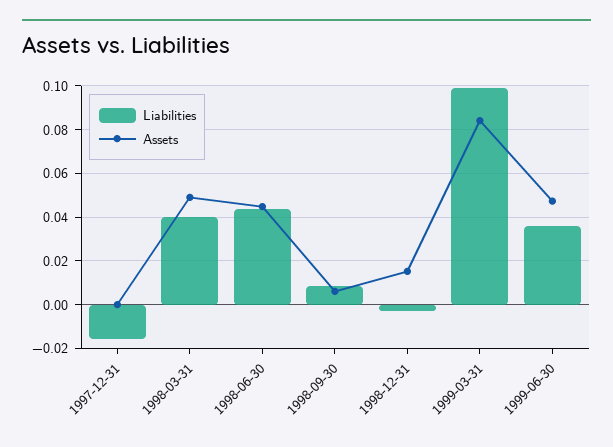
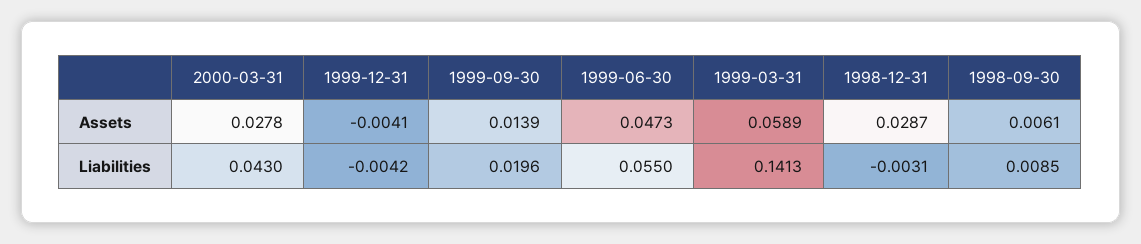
Liabilities, 1997-12-31: -0.015 -> none
Assets, 1997-12-31: 0 -> none
Liabilities, 1998-03-31: 0.04 -> none
Assets, 1998-03-31: 0.05 -> none
Liabilities, 1998-06-30: 0.045 -> none
Assets, 1998-06-30: 0.045 -> none
Assets, 1998-12-31: 0.015 -> 0.0287
Liabilities, 1999-03-31: 0.1 -> 0.1413
Assets, 1999-03-31: 0.085 -> 0.0589
Liabilities, 1999-06-30: 0.035 -> 0.055
Assets, 2000-03-31: none -> 0.0278
Assets, 1999-12-31: none -> -0.0041
Assets, 1999-09-30: none -> 0.0139
Liabilities, 2000-03-31: none -> 0.043
Liabilities, 1999-12-31: none -> -0.0042
Liabilities, 1999-09-30: none -> 0.0196

